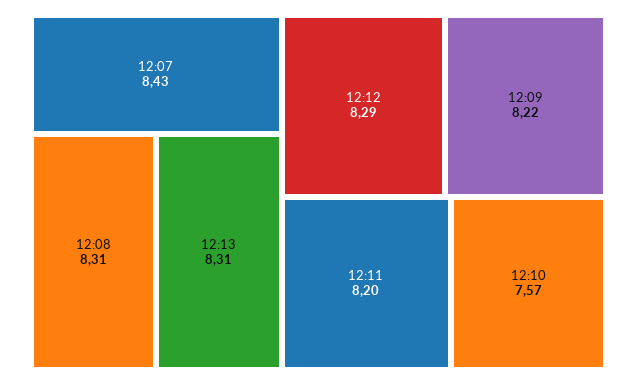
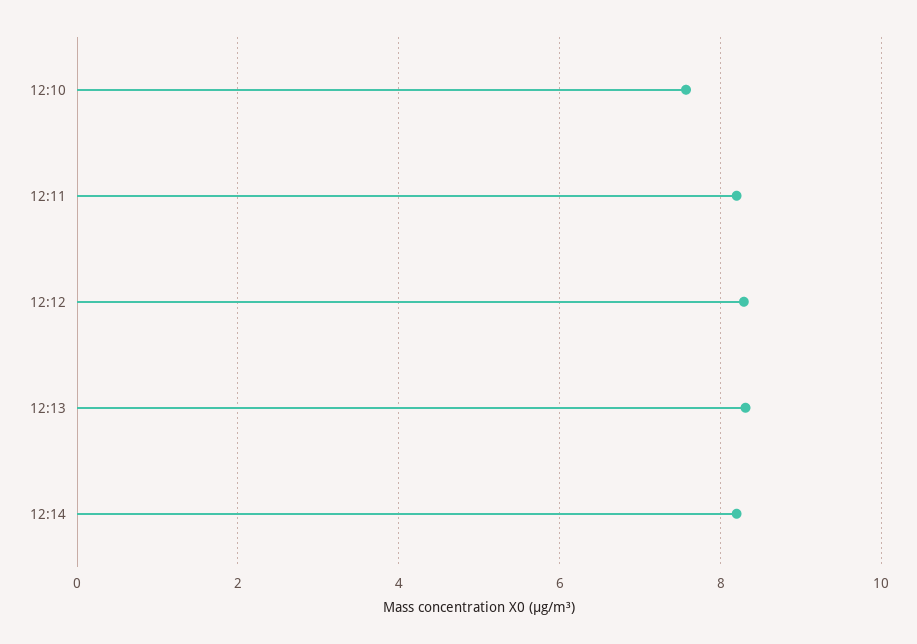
12:07: 8.43 -> none
12:08: 8.31 -> none
12:09: 8.22 -> none
12:14: none -> 8.2

